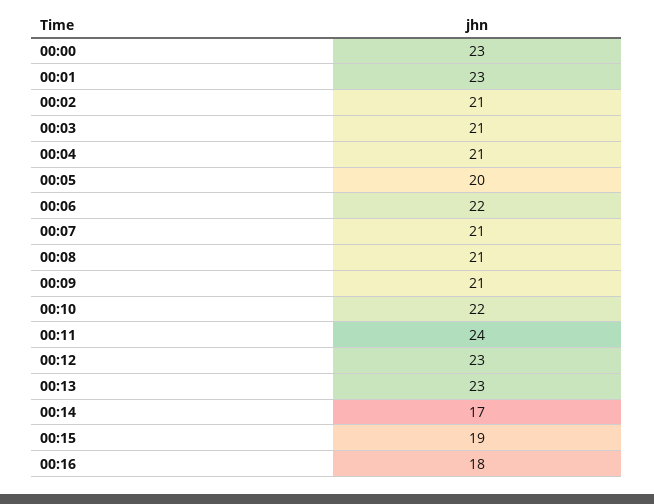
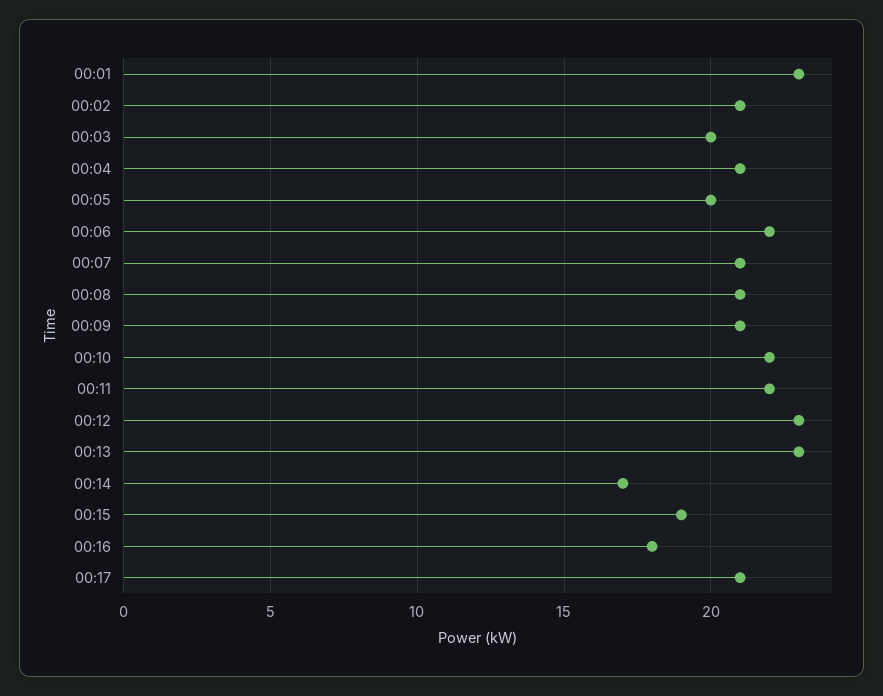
00:00: 23 -> none
00:03: 21 -> 20
00:11: 24 -> 22
00:17: none -> 21

